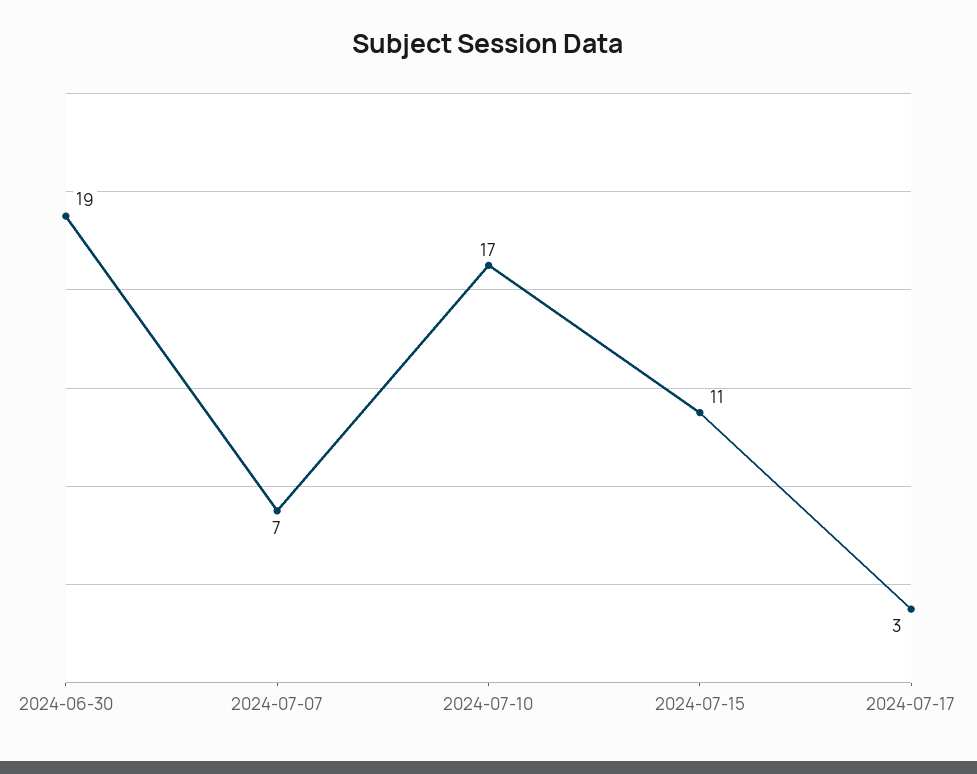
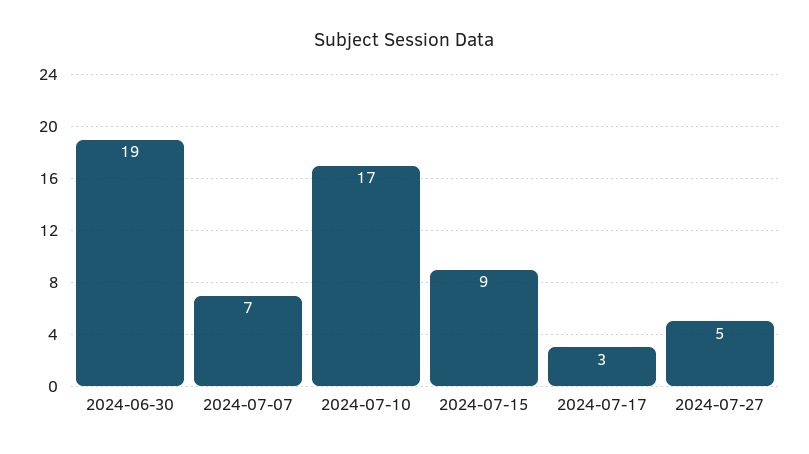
2024-07-15: 11 -> 9
2024-07-27: none -> 5

